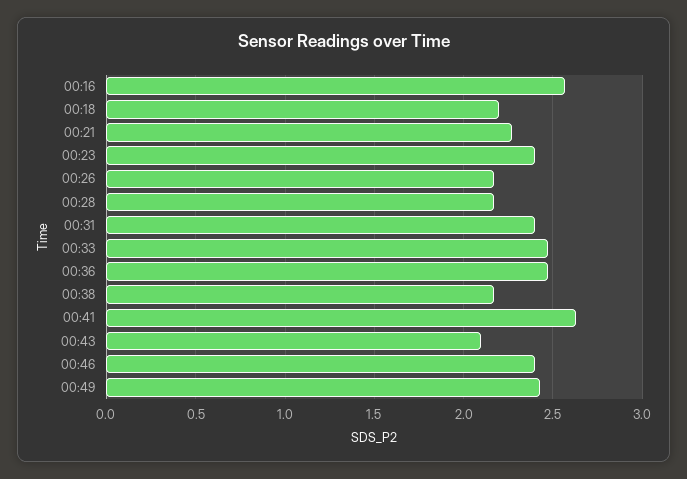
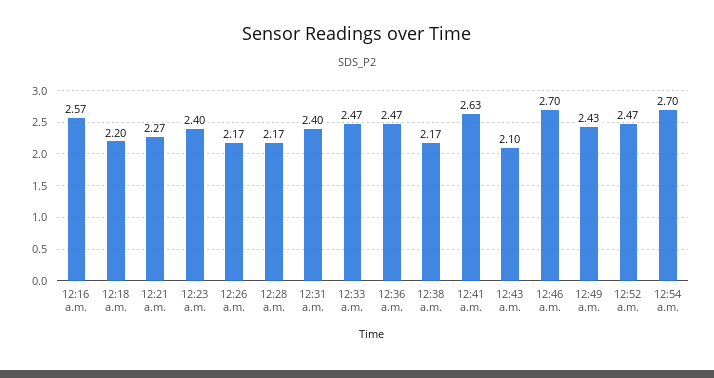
00:46: 2.4 -> 2.7
12:52 a.m.: none -> 2.47
12:54 a.m.: none -> 2.7

